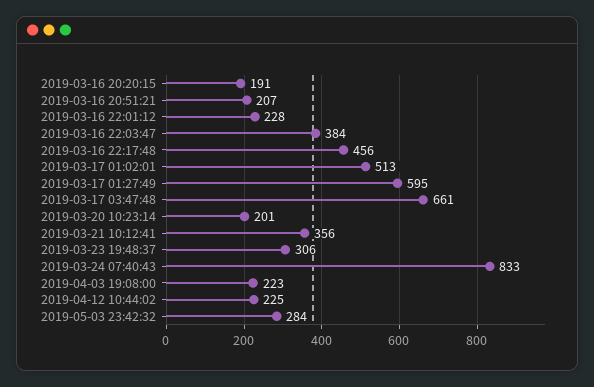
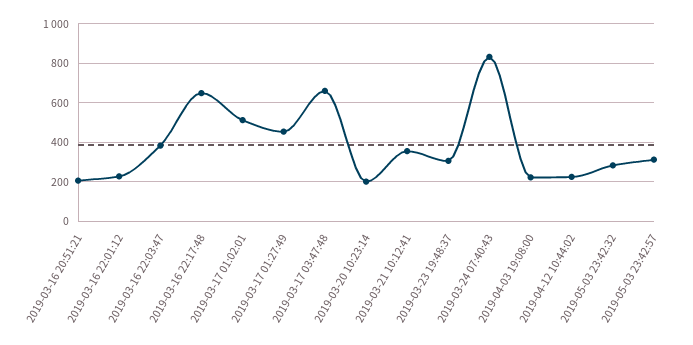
2019-03-16 20:20:15: 191 -> none
2019-03-16 22:17:48: 456 -> 650
2019-03-17 01:27:49: 595 -> 450
2019-05-03 23:42:57: none -> 300

